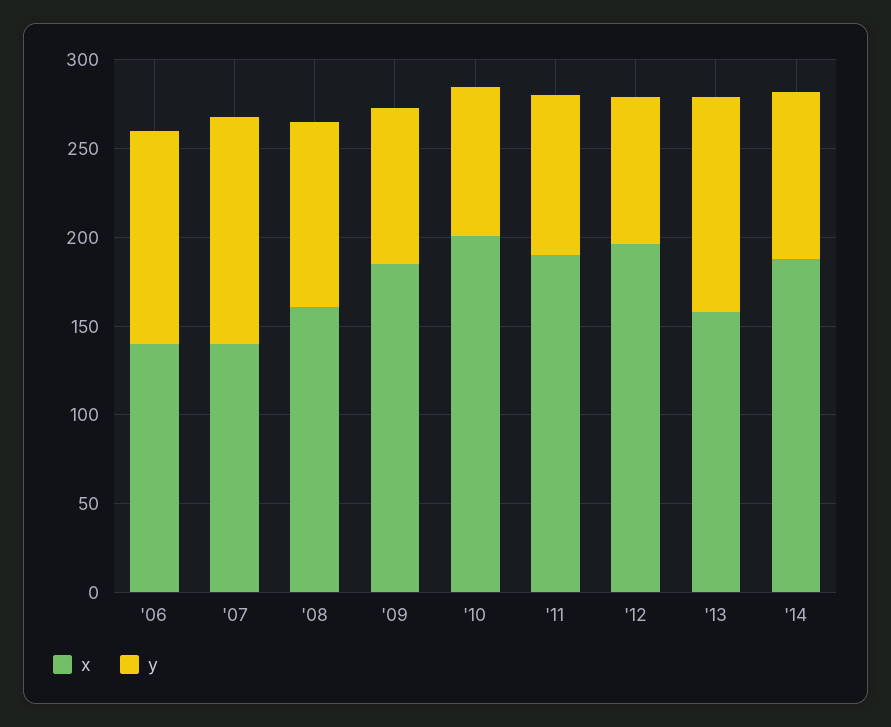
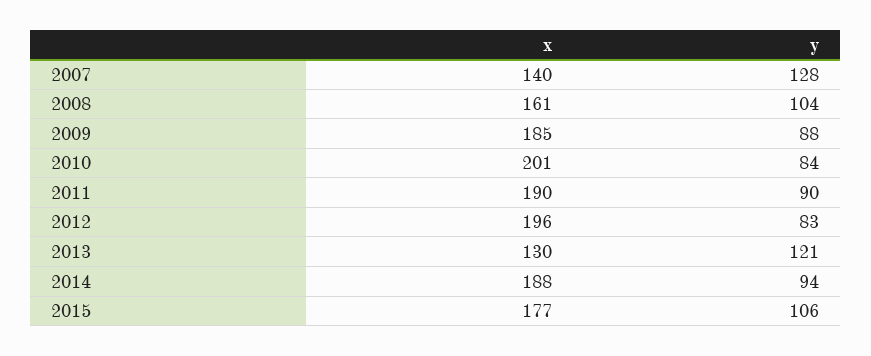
x, '06: 140 -> none
y, '06: 120 -> none
x, '13: 160 -> 130
x, 2015: none -> 177
y, 2015: none -> 106

